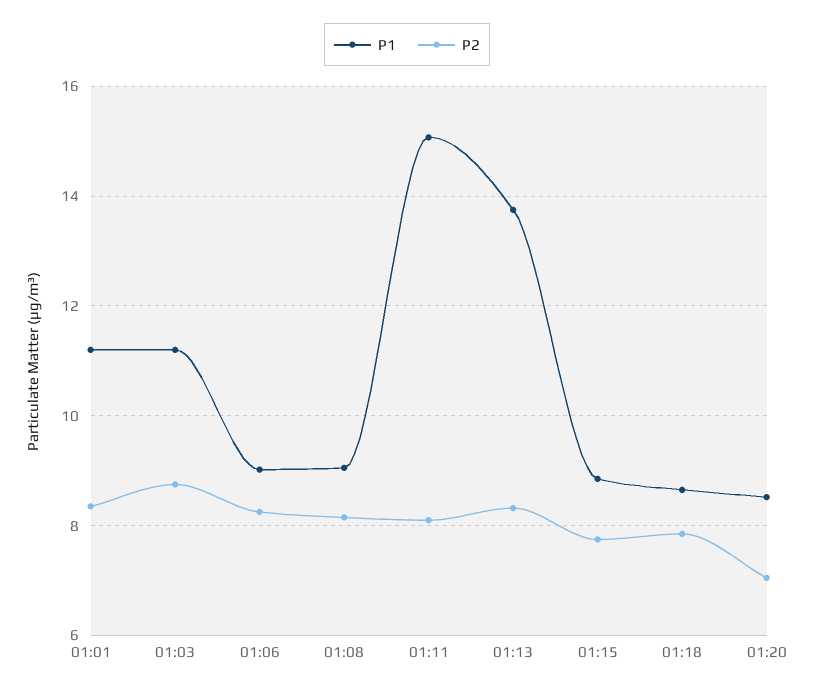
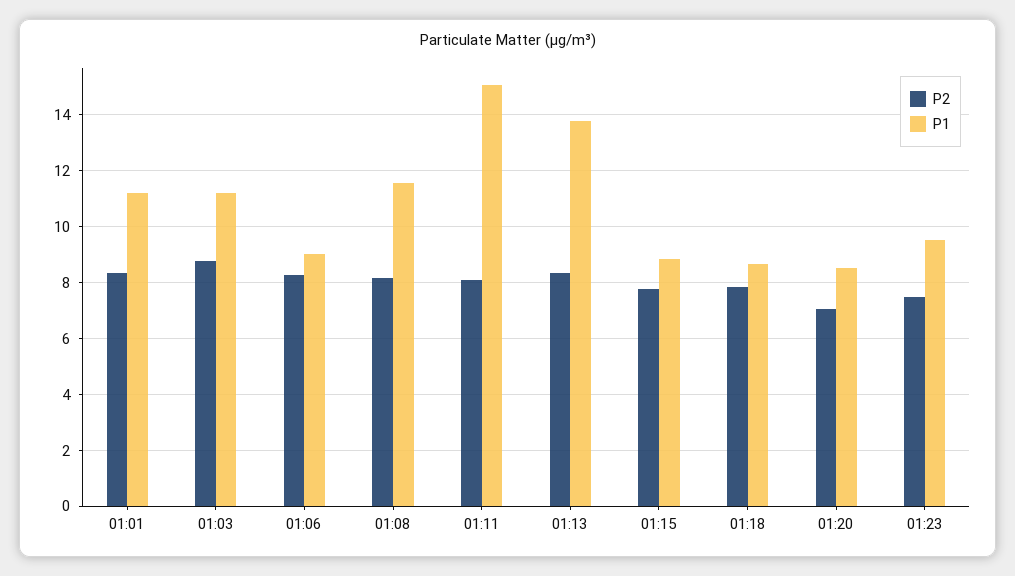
P1, 01:08: 9 -> 11.5
P2, 01:23: none -> 7.5
P1, 01:23: none -> 9.5

